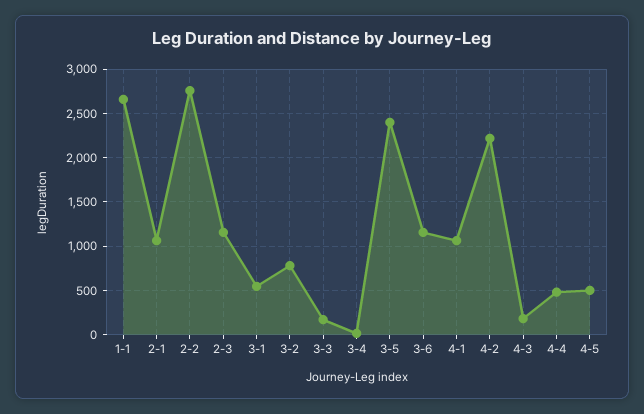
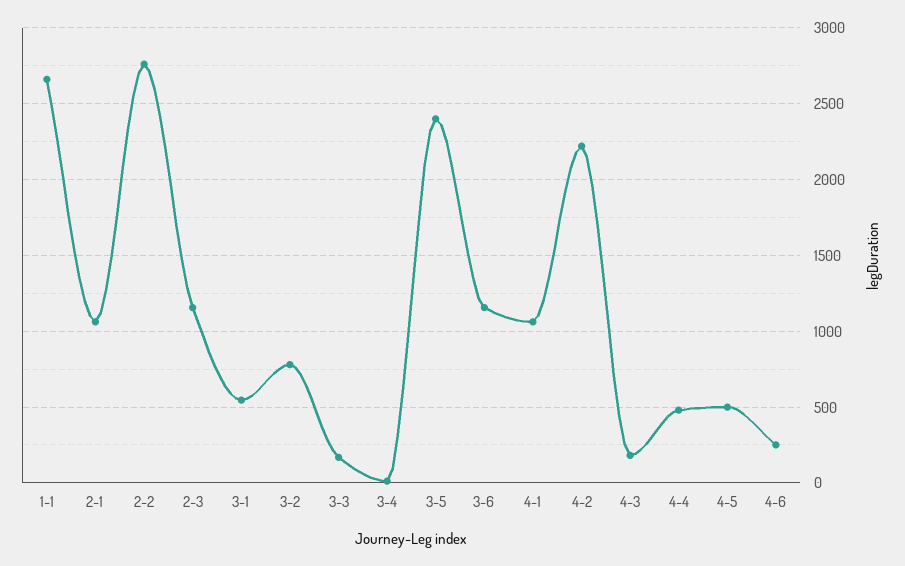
4-6: none -> 250

